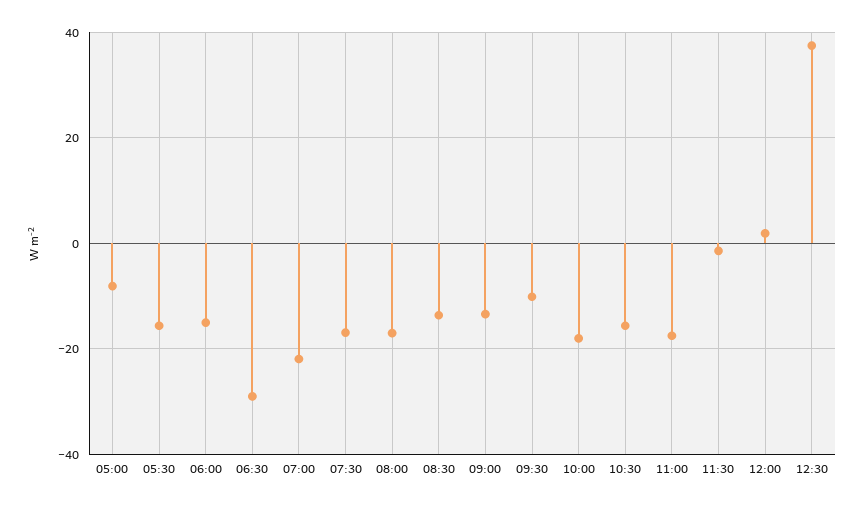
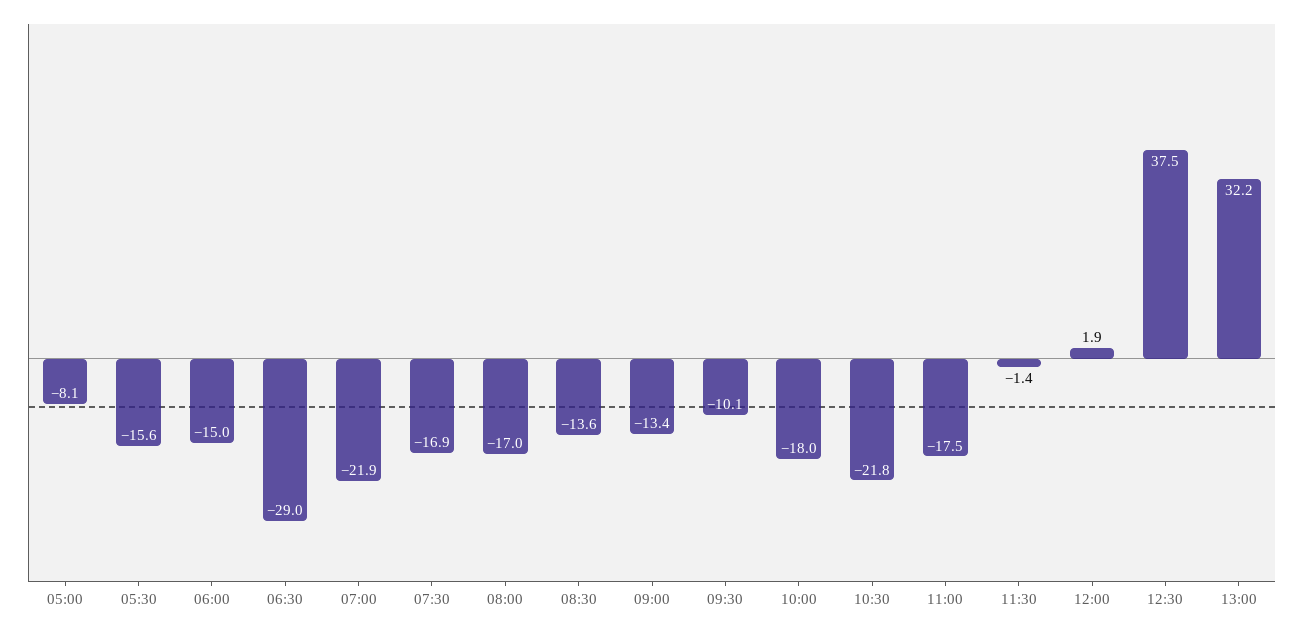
10:30: -16 -> -21.8
13:00: none -> 32.2

